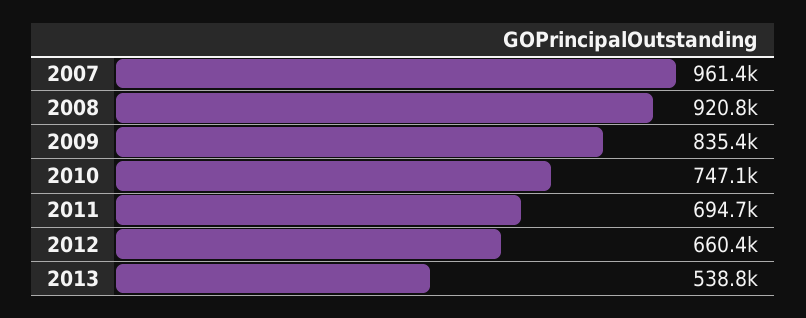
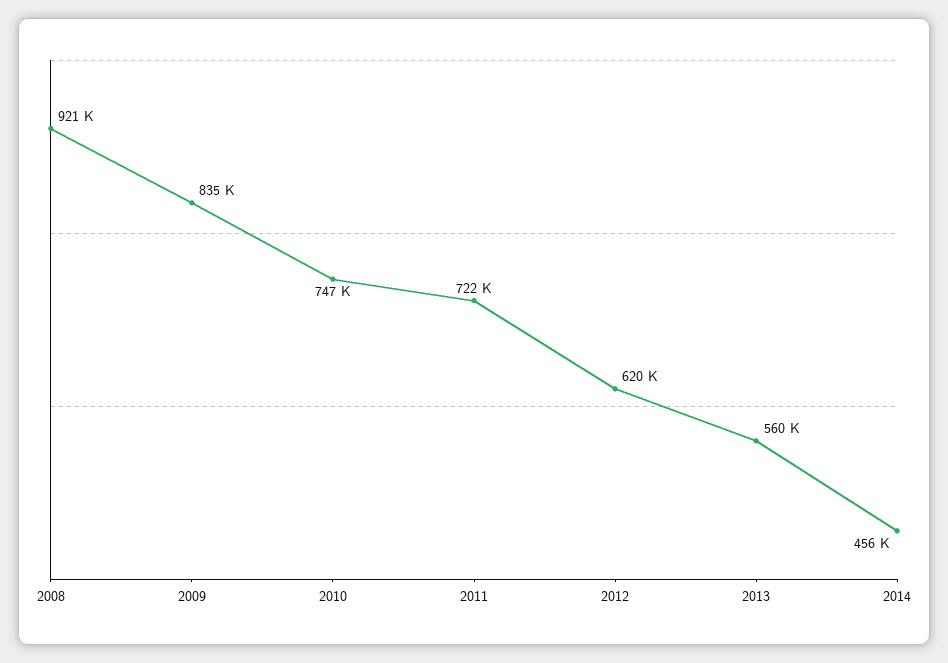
2007: 961400 -> none
2011: 694700 -> 722000
2012: 660400 -> 620000
2013: 538800 -> 560000
2014: none -> 456000

